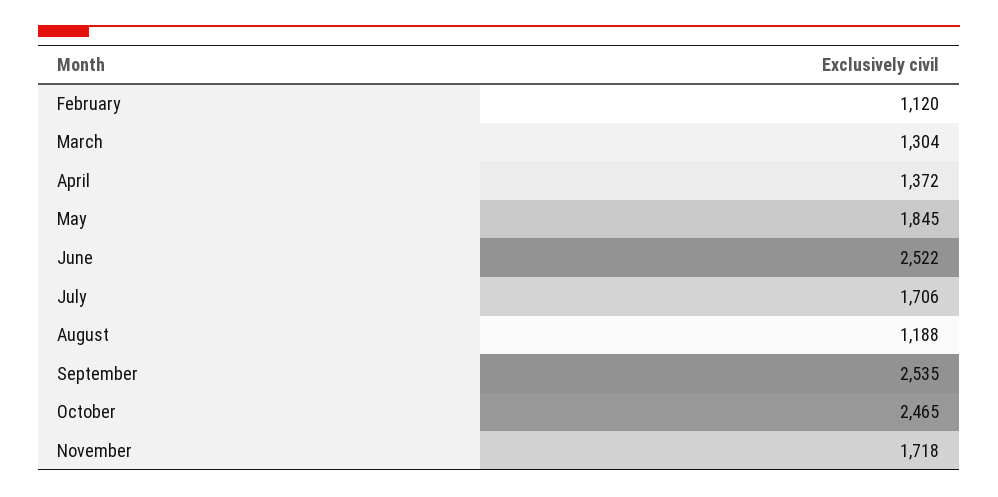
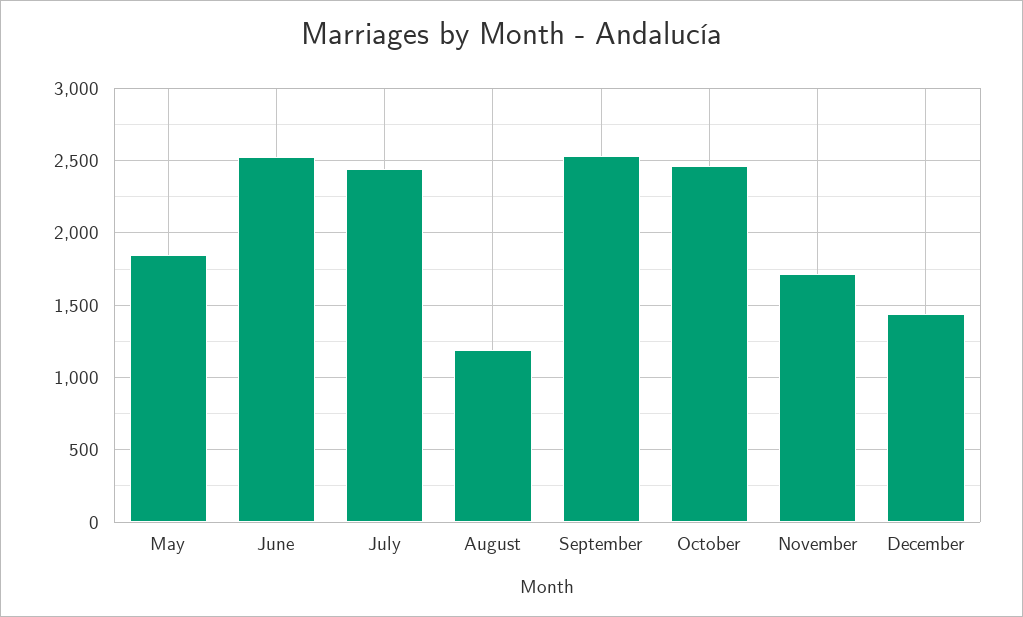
February: 1120 -> none
March: 1304 -> none
April: 1372 -> none
July: 1706 -> 2450
December: none -> 1450

